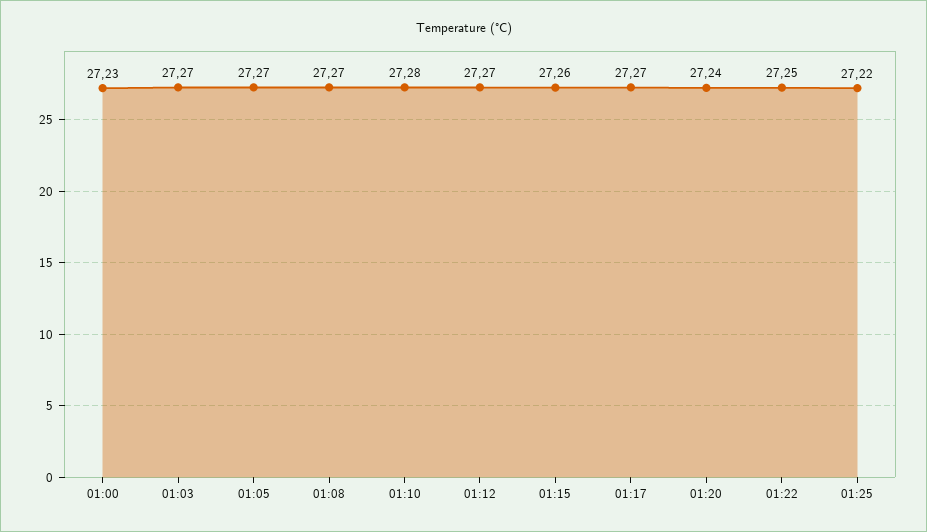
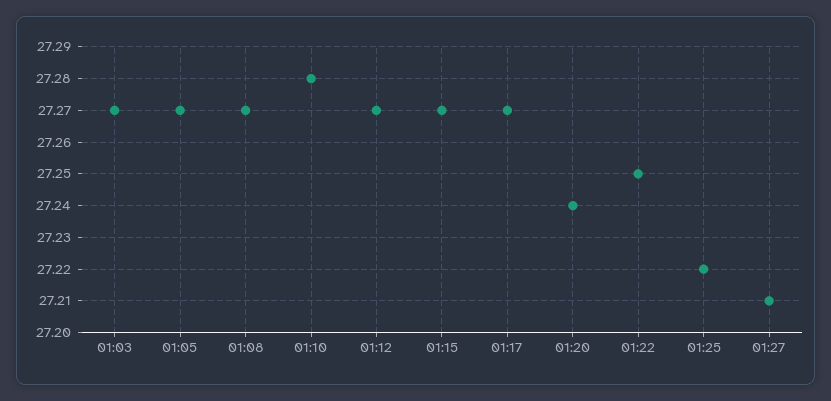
01:00: 27.23 -> none
01:15: 27.26 -> 27.27
01:27: none -> 27.21

